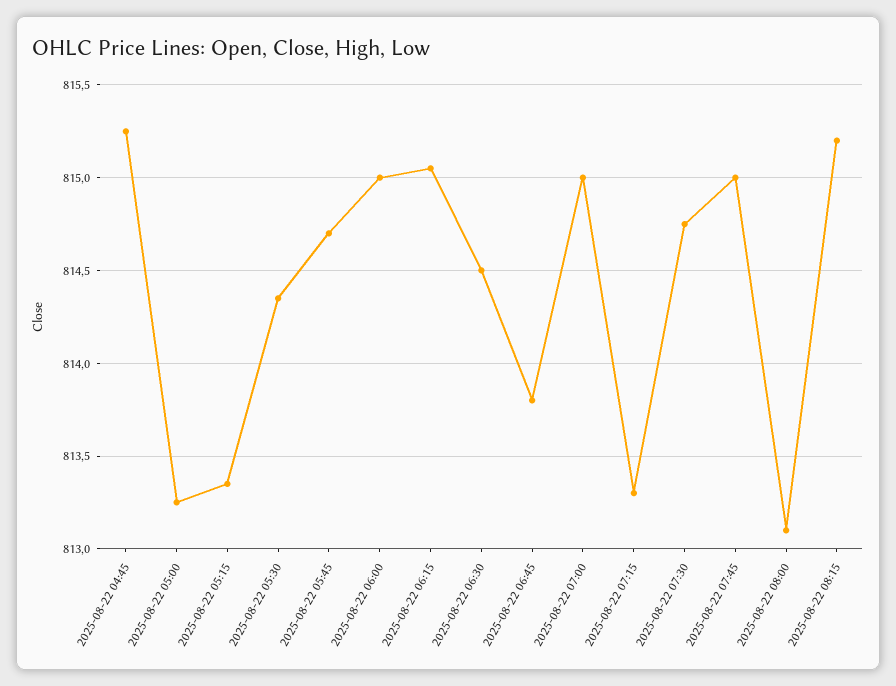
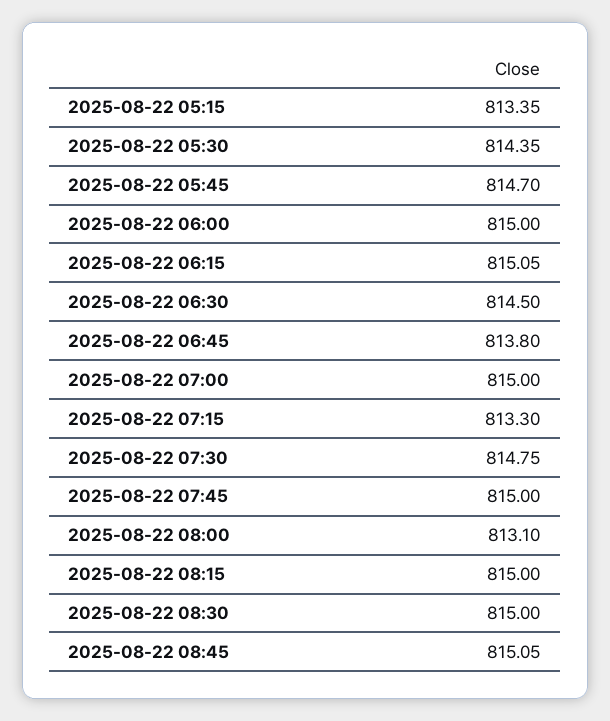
2025-08-22 04:45: 815.25 -> none
2025-08-22 05:00: 813.25 -> none
2025-08-22 08:15: 815.2 -> 815
2025-08-22 08:30: none -> 815
2025-08-22 08:45: none -> 815.05

